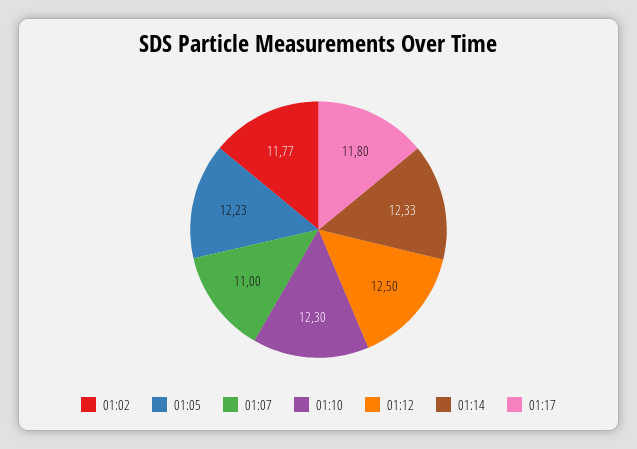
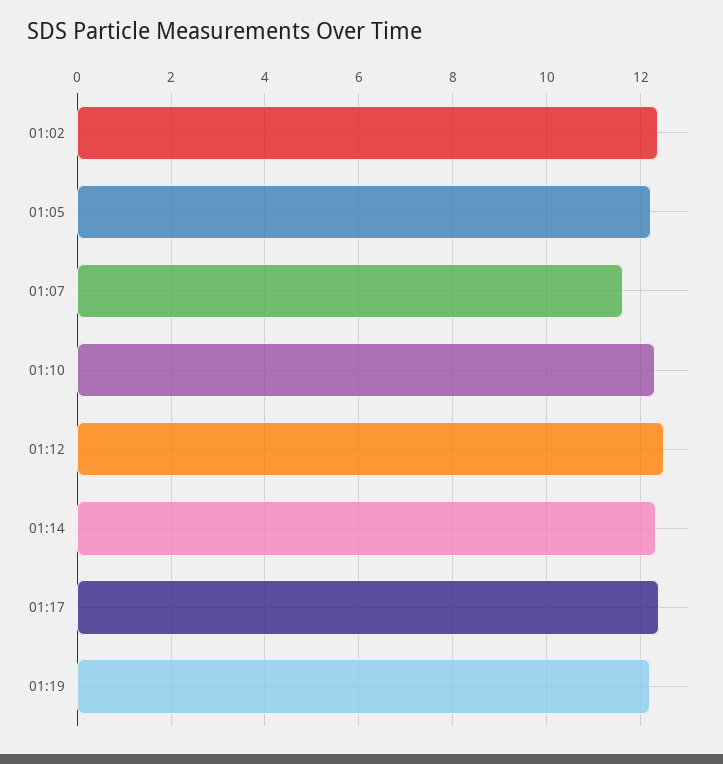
01:02: 11.77 -> 12.4
01:07: 11 -> 11.6
01:17: 11.8 -> 12.4
01:19: none -> 12.2

